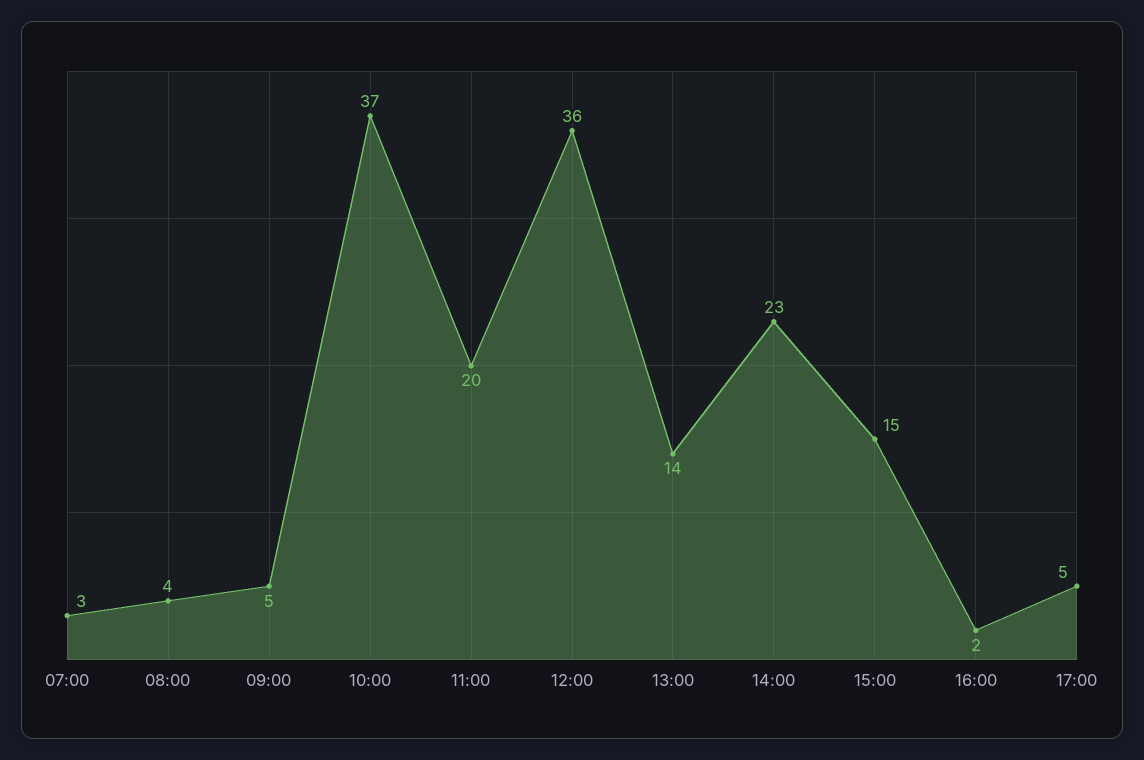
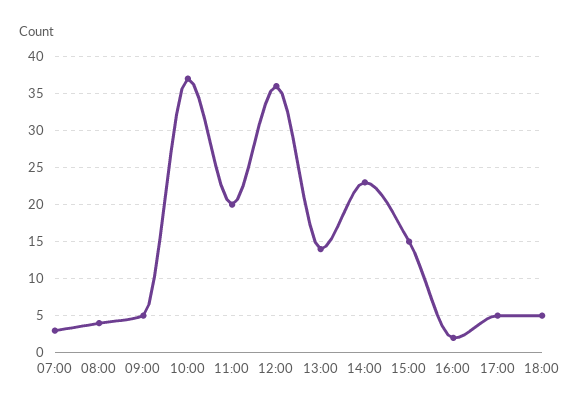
18:00: none -> 5

